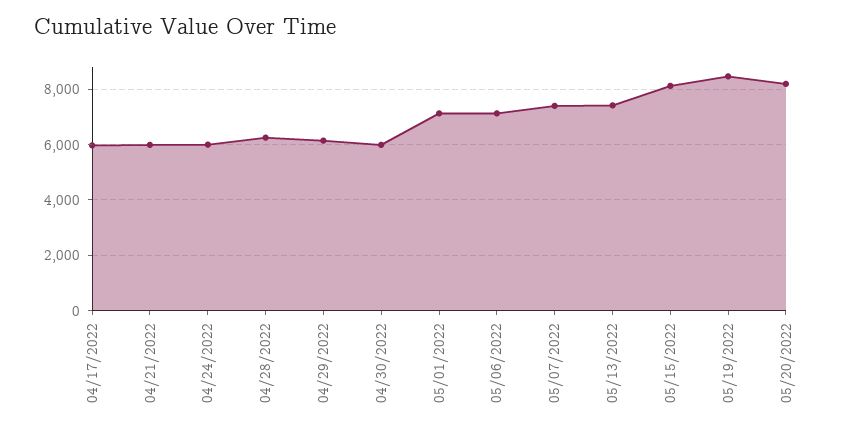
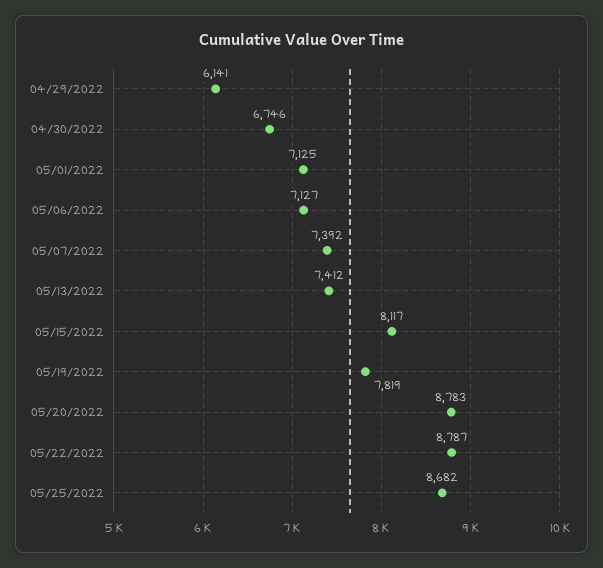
04/17/2022: 6000 -> none
04/21/2022: 6000 -> none
04/24/2022: 6000 -> none
04/28/2022: 6250 -> none
04/30/2022: 6000 -> 6746
05/19/2022: 8500 -> 7819
05/20/2022: 8250 -> 8783
05/22/2022: none -> 8787
05/25/2022: none -> 8682

